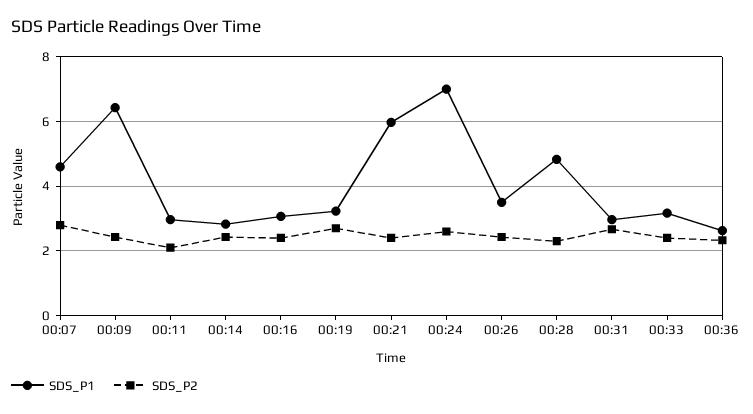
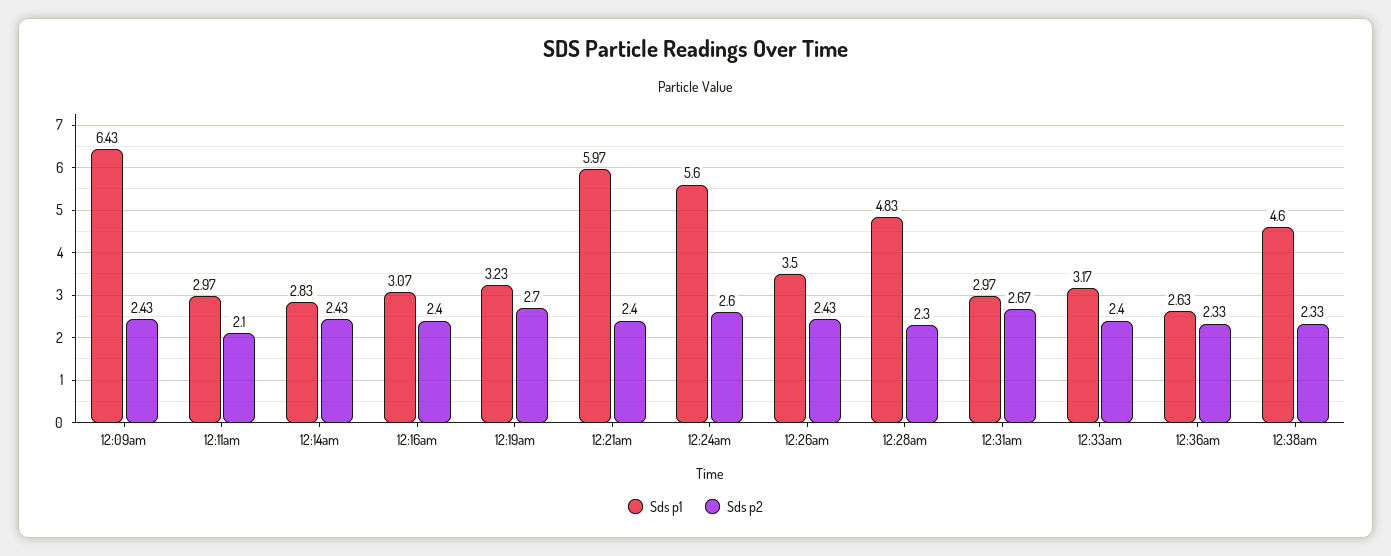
SDS_P1, 00:07: 4.6 -> none
SDS_P2, 00:07: 2.8 -> none
SDS_P1, 00:24: 7 -> 5.6
SDS_P1, 12:38am: none -> 4.6
SDS_P2, 12:38am: none -> 2.33

